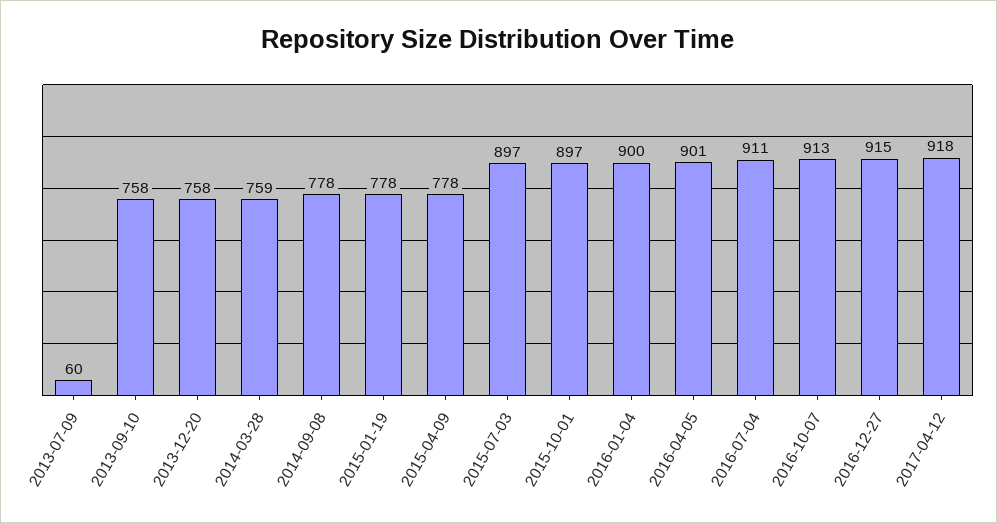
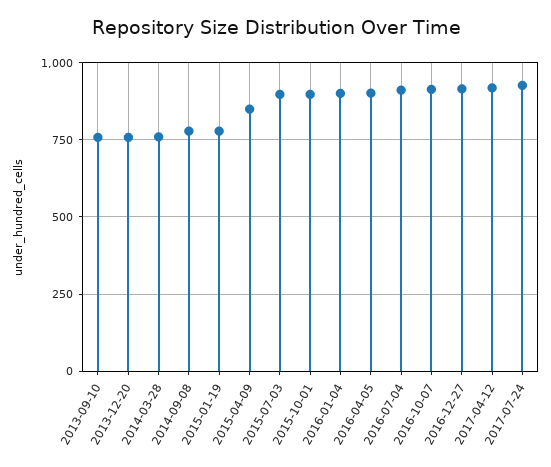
2013-07-09: 60 -> none
2015-04-09: 778 -> 850
2017-07-24: none -> 925

